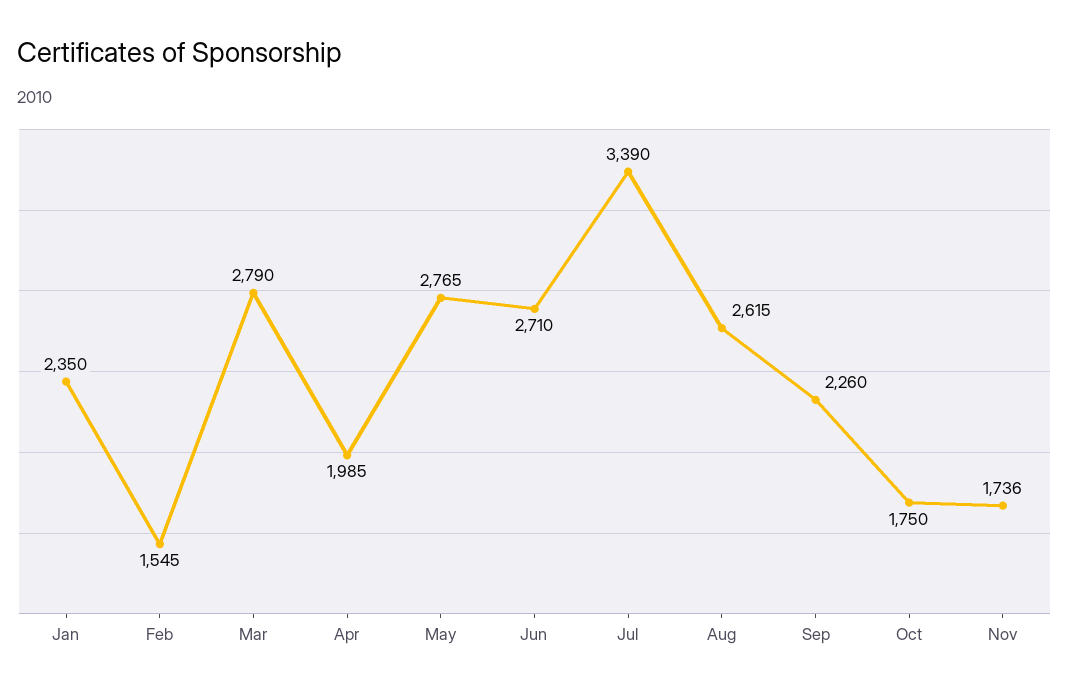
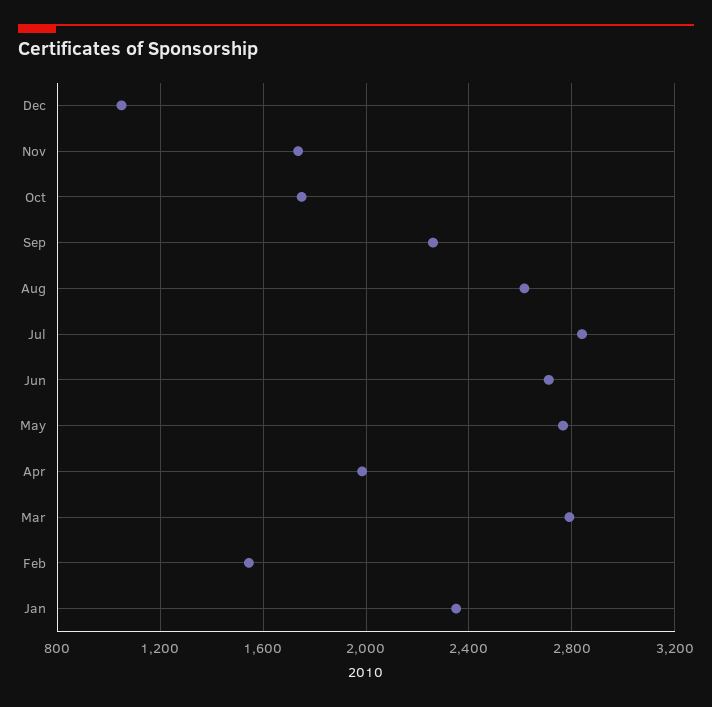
Jul: 3390 -> 2850
Dec: none -> 1050

